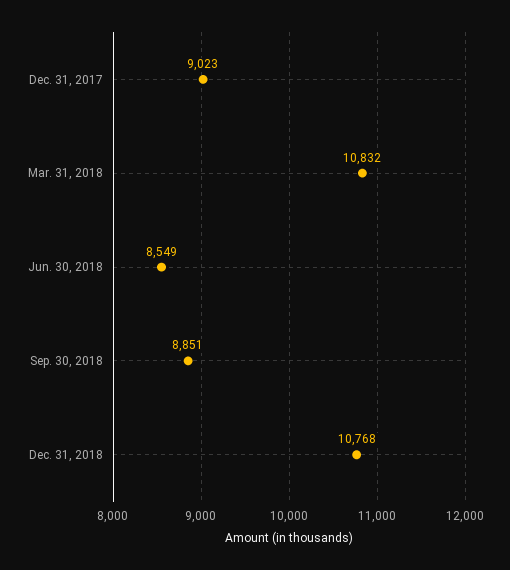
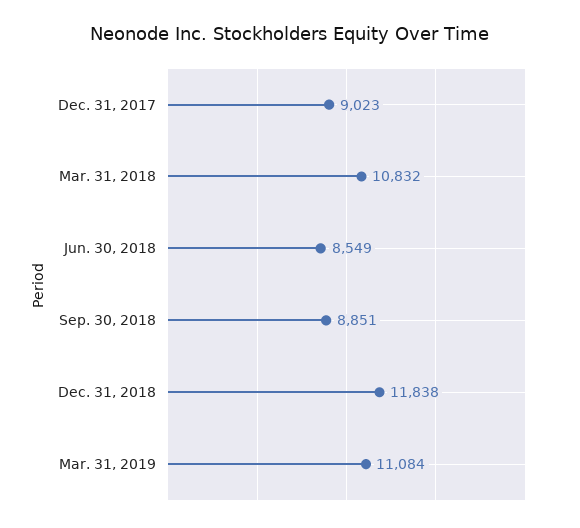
Dec. 31, 2018: 10768 -> 11838
Mar. 31, 2019: none -> 11084

